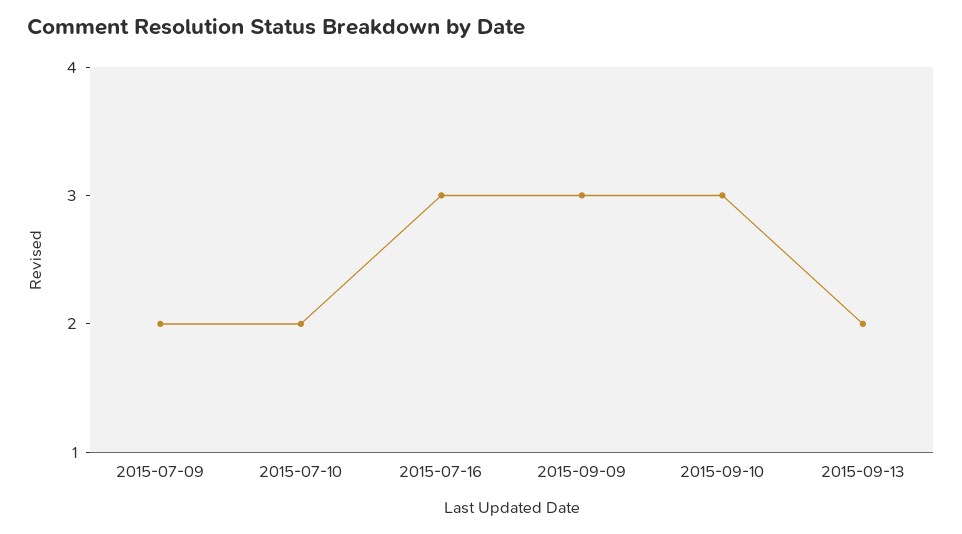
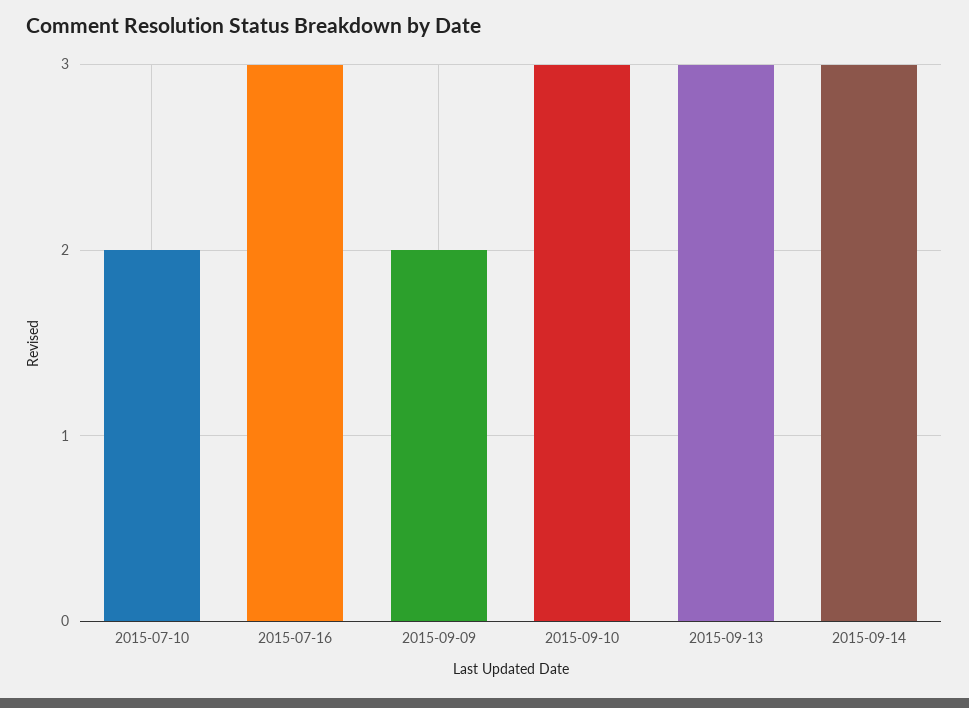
2015-07-09: 2 -> none
2015-09-09: 3 -> 2
2015-09-13: 2 -> 3
2015-09-14: none -> 3

